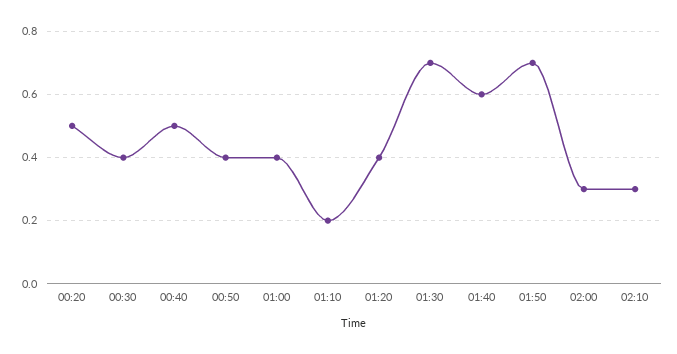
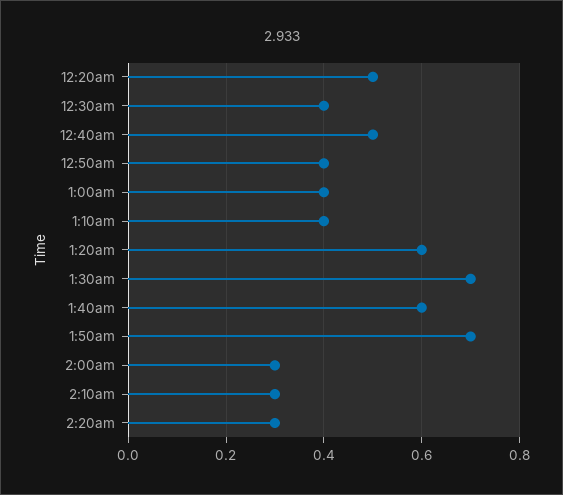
01:10: 0.2 -> 0.4
01:20: 0.4 -> 0.6
2:20am: none -> 0.3

